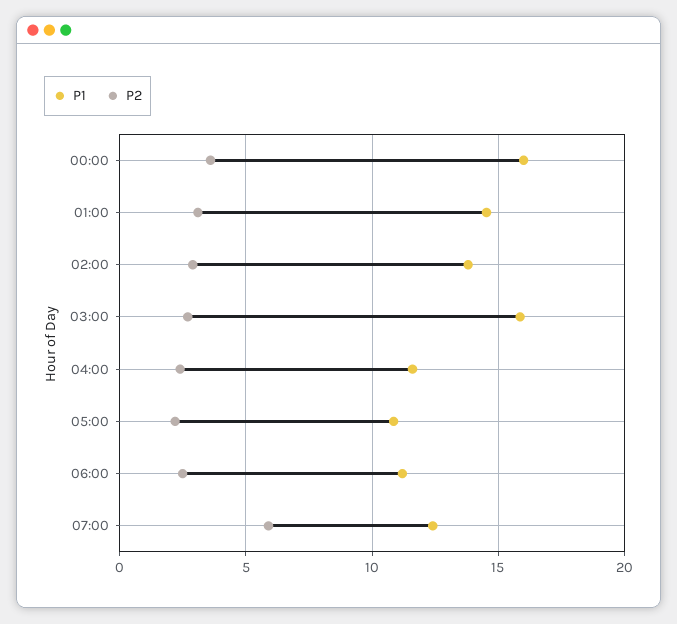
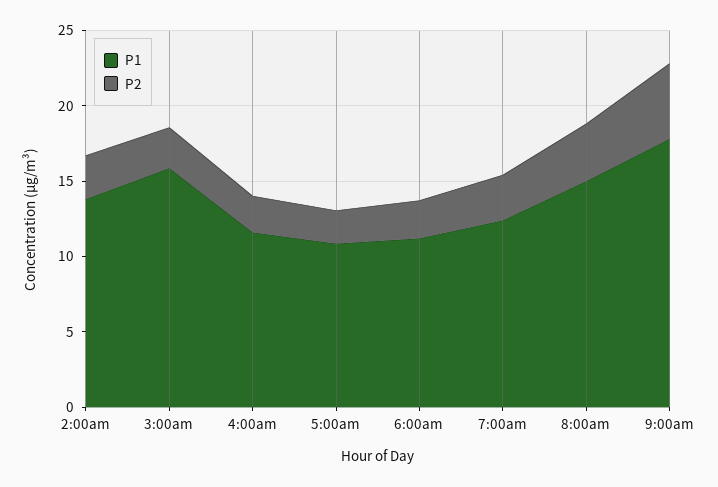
P1, 00:00: 16 -> none
P2, 00:00: 3.5 -> none
P1, 01:00: 14.5 -> none
P2, 01:00: 3 -> none
P2, 07:00: 6 -> 3
P1, 8:00am: none -> 15
P2, 8:00am: none -> 4
P1, 9:00am: none -> 18
P2, 9:00am: none -> 5

